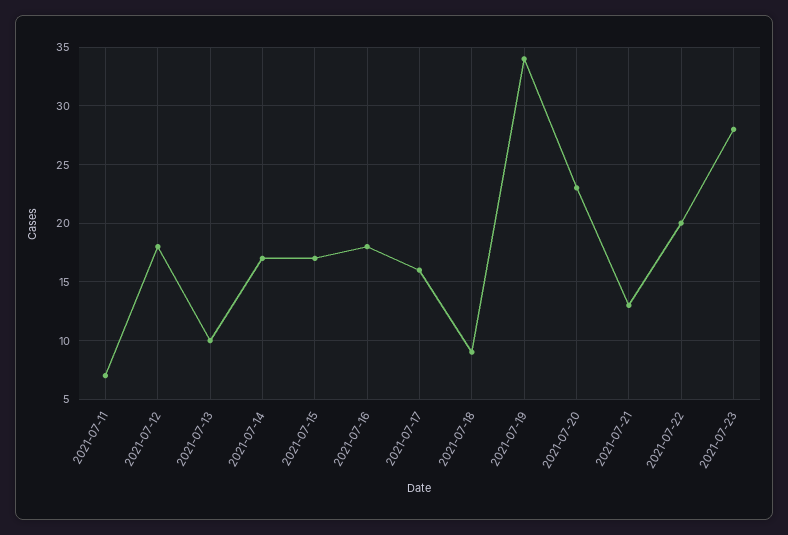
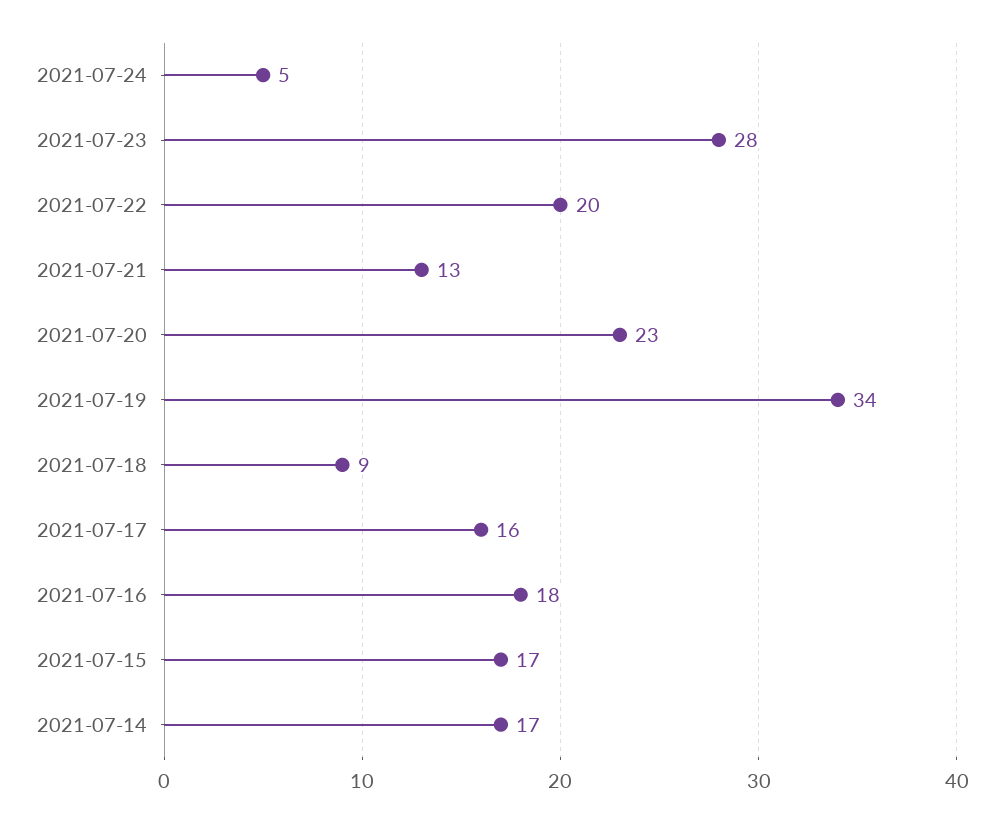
2021-07-11: 7 -> none
2021-07-12: 18 -> none
2021-07-13: 10 -> none
2021-07-24: none -> 5

